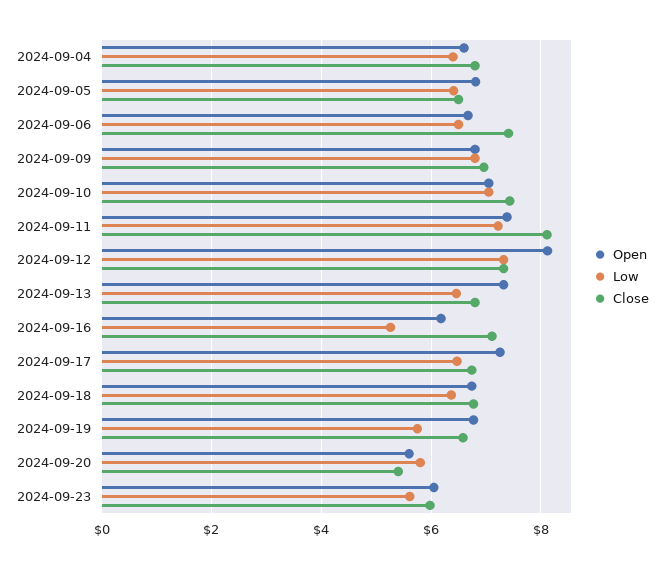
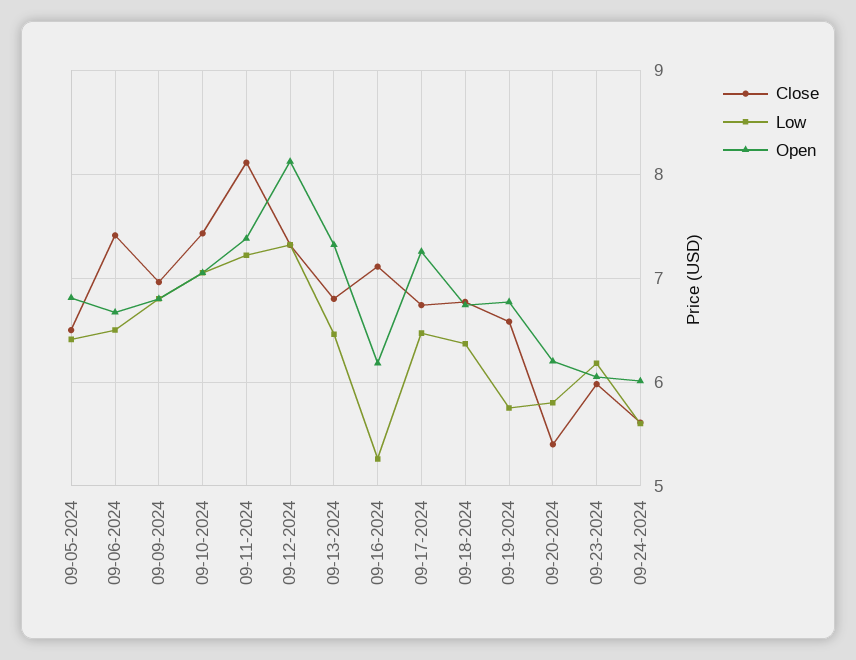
Open, 2024-09-04: 6.6 -> none
Low, 2024-09-04: 6.4 -> none
Close, 2024-09-04: 6.8 -> none
Open, 2024-09-20: 5.6 -> 6.2
Low, 2024-09-23: 5.6 -> 6.2
Close, 09-24-2024: none -> 5.6
Low, 09-24-2024: none -> 5.6
Open, 09-24-2024: none -> 6

